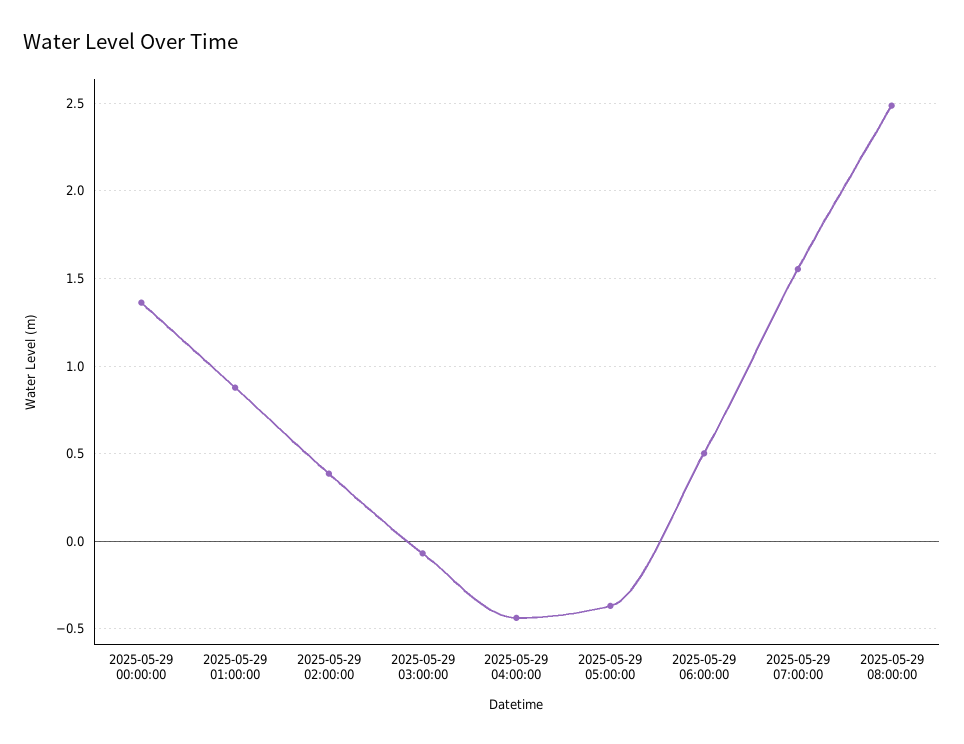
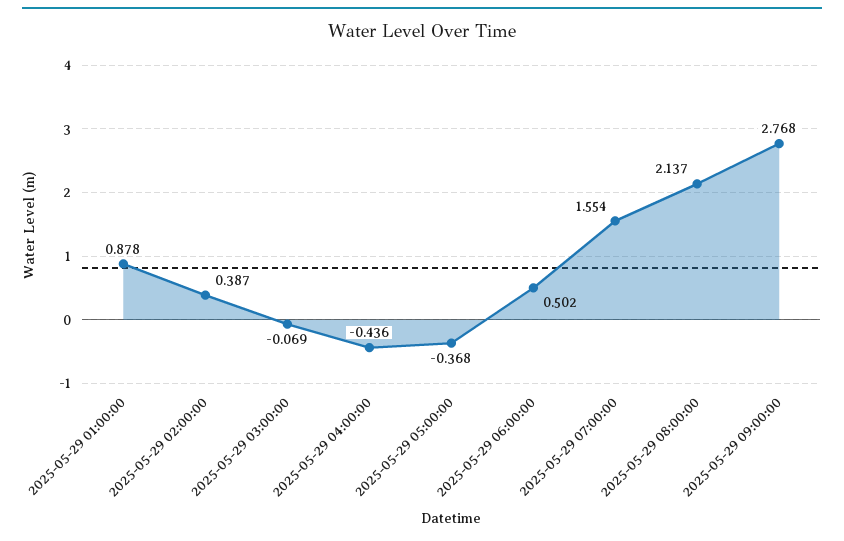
2025-05-29 00:00:00: 1.35 -> none
2025-05-29 08:00:00: 2.5 -> 2.137
2025-05-29 09:00:00: none -> 2.768

